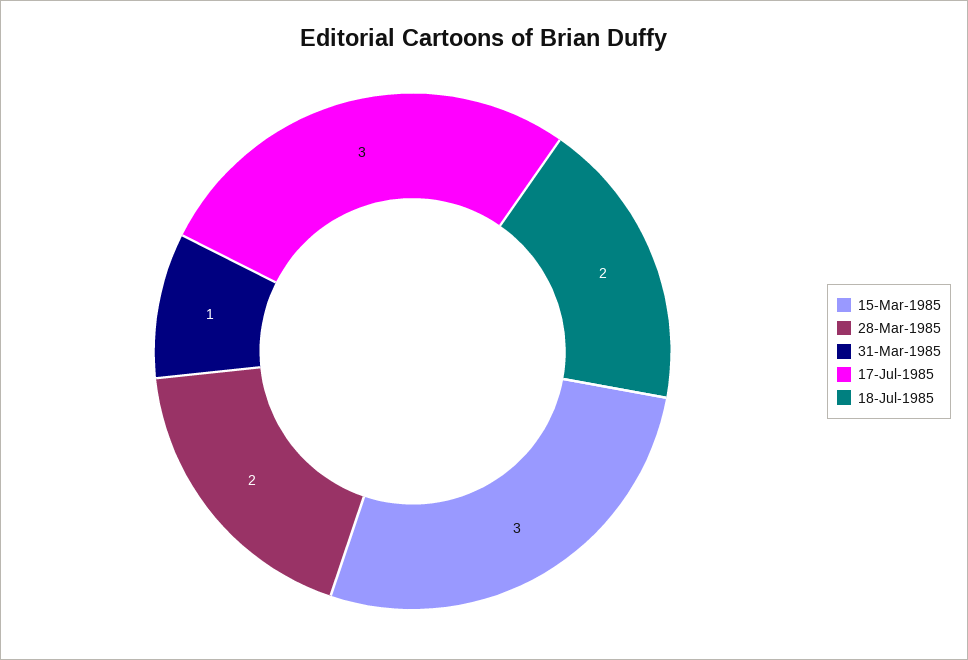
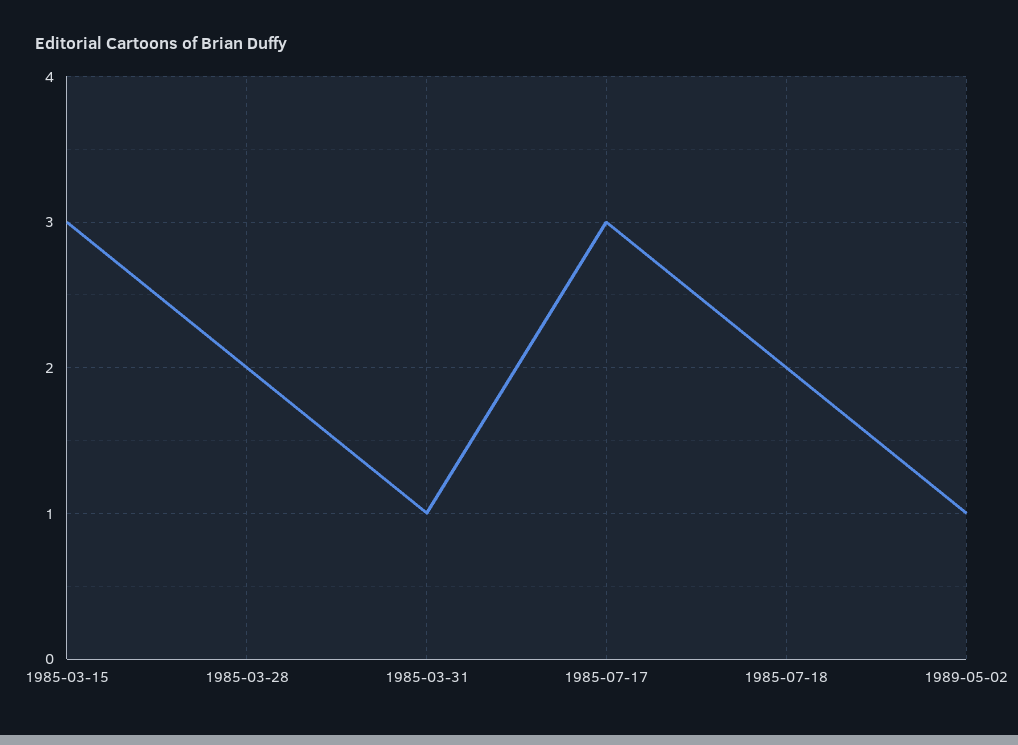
1989-05-02: none -> 1

